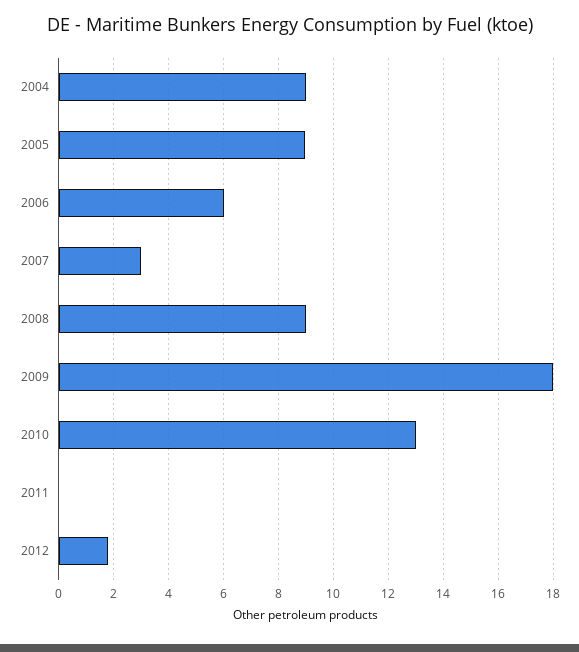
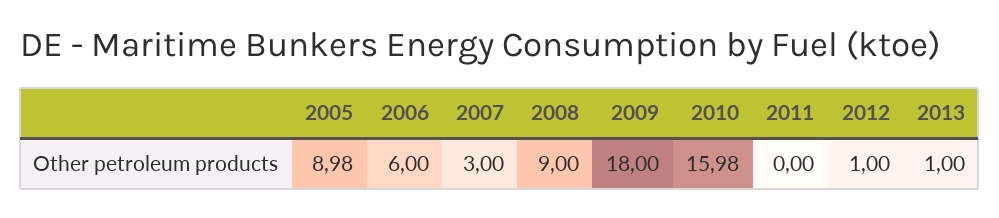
2004: 9 -> none
2010: 13 -> 15.98
2012: 1.75 -> 1
2013: none -> 1

